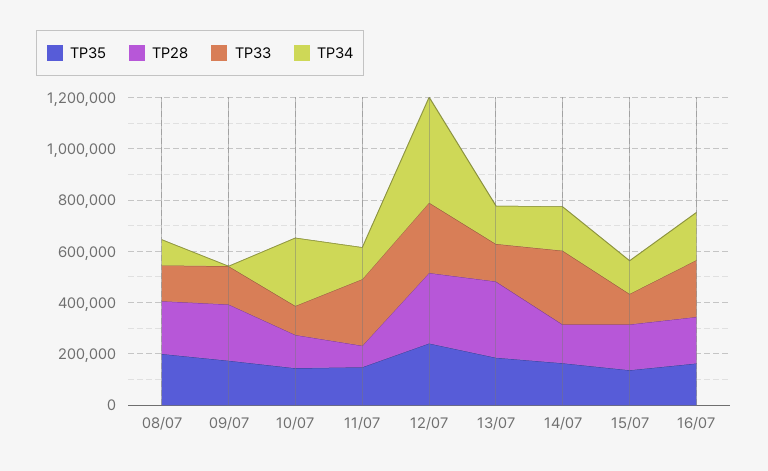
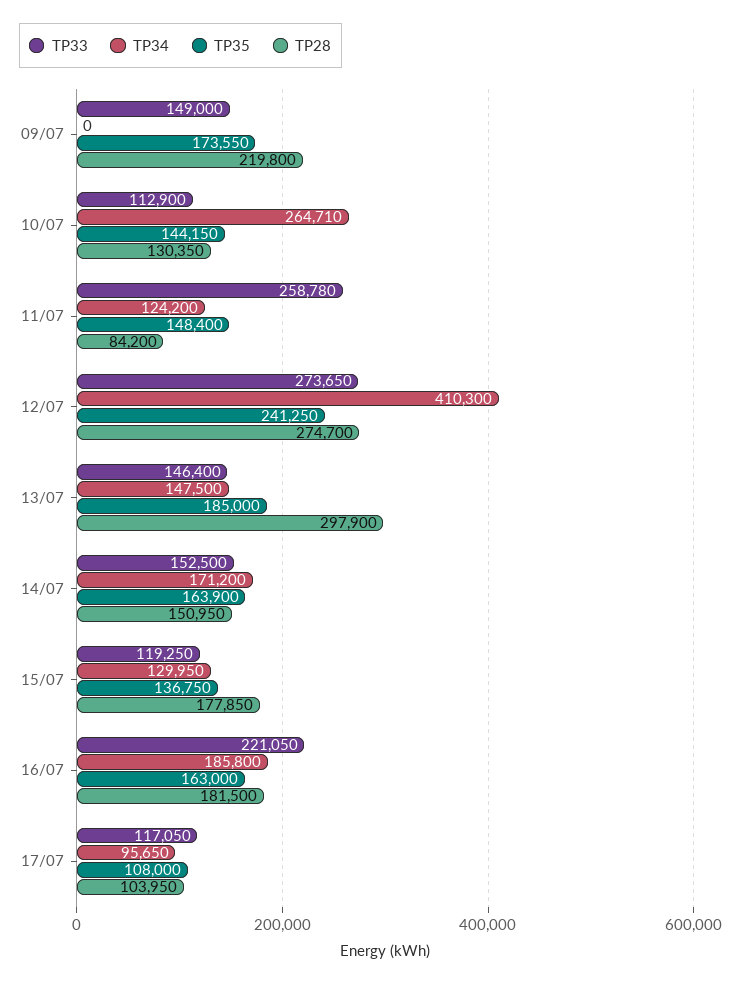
TP35, 08/07: 200000 -> none
TP28, 08/07: 200000 -> none
TP33, 08/07: 150000 -> none
TP34, 08/07: 100000 -> none
TP33, 14/07: 300000 -> 152500
TP33, 17/07: none -> 117050
TP34, 17/07: none -> 95650
TP35, 17/07: none -> 108000
TP28, 17/07: none -> 103950

